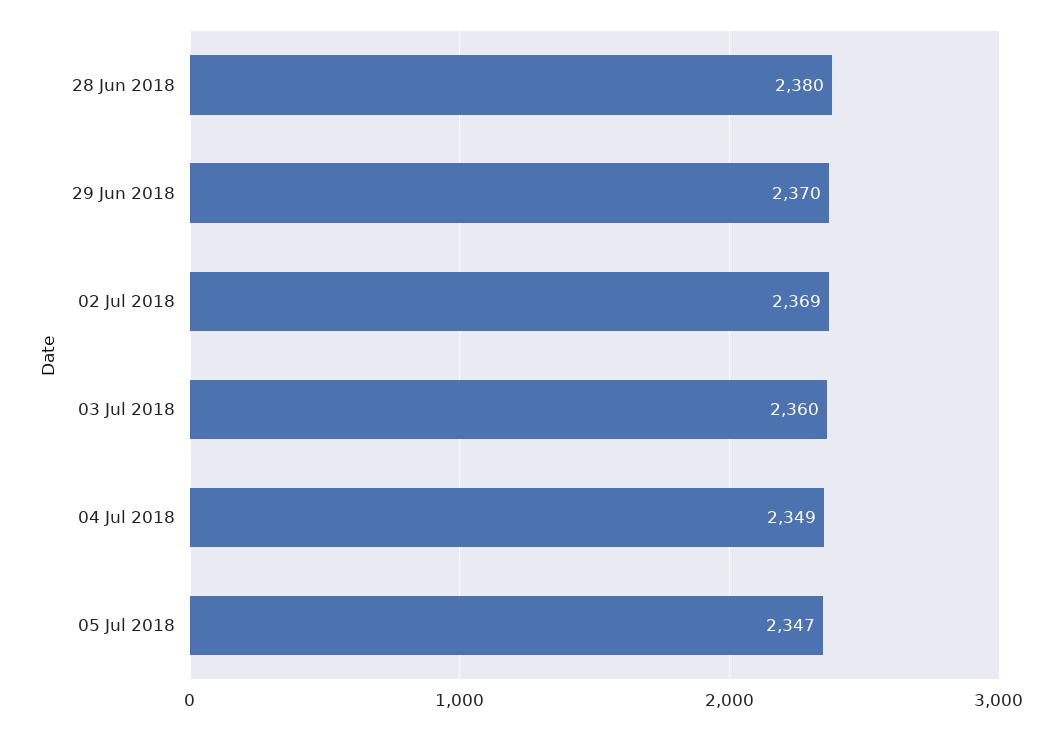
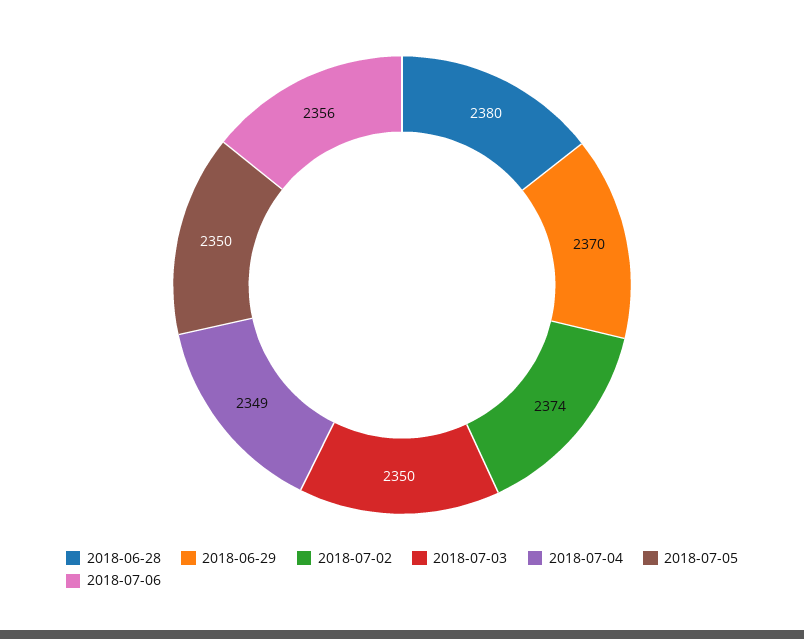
02 Jul 2018: 2369 -> 2374
03 Jul 2018: 2360 -> 2350
05 Jul 2018: 2347 -> 2350
2018-07-06: none -> 2356

